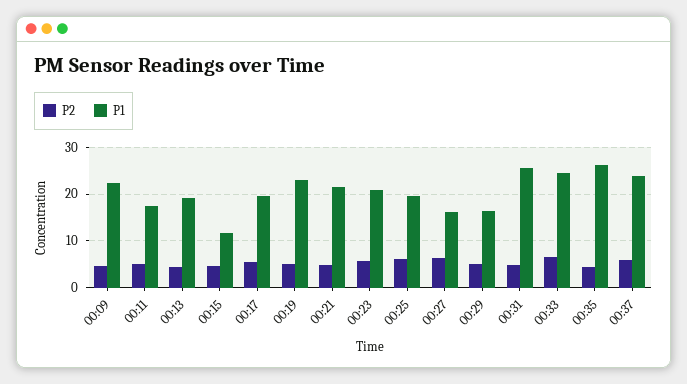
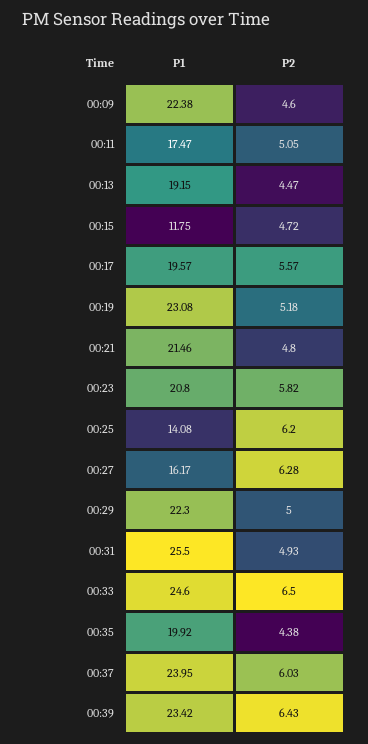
P1, 00:25: 20 -> 14.08
P1, 00:29: 16 -> 22.3
P1, 00:35: 26 -> 19.92
P1, 00:39: none -> 23.42
P2, 00:39: none -> 6.43

